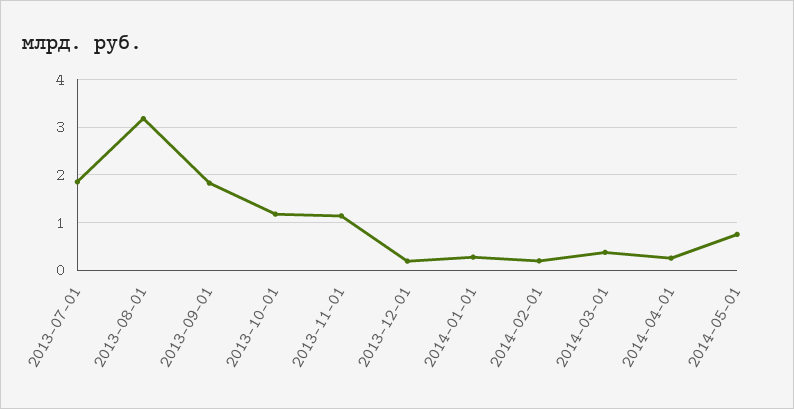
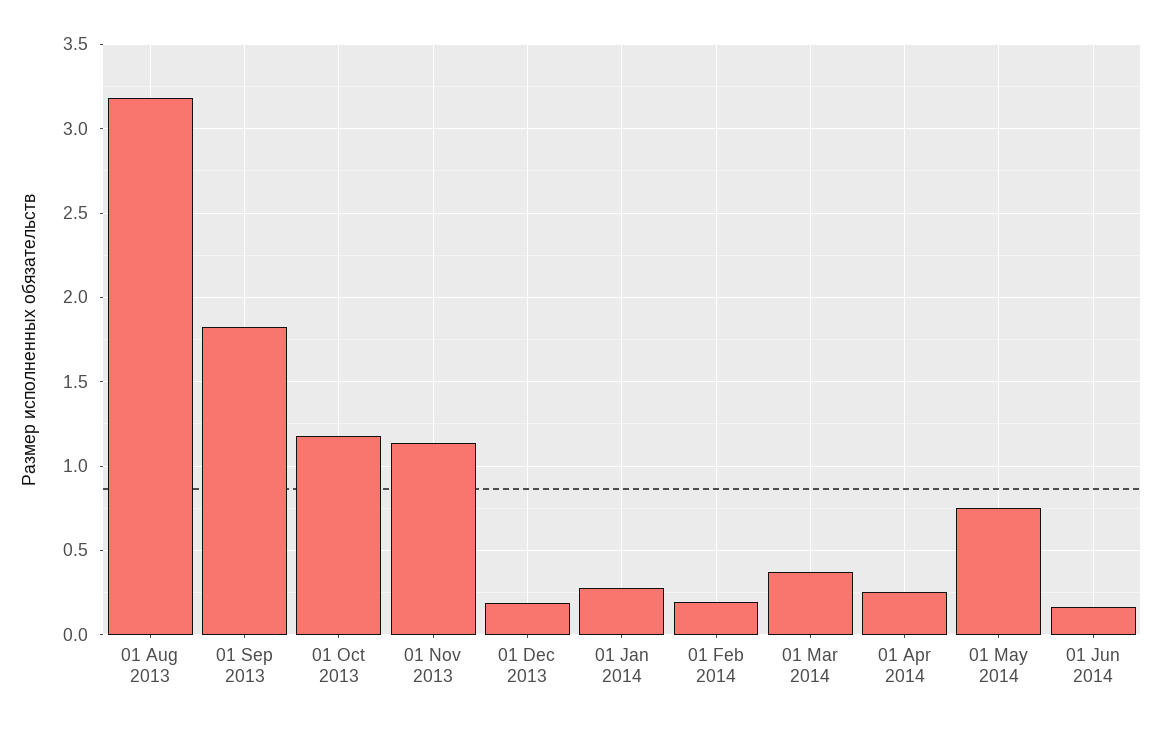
2013-07-01: 1.8 -> none
01 Jun 2014: none -> 0.15

